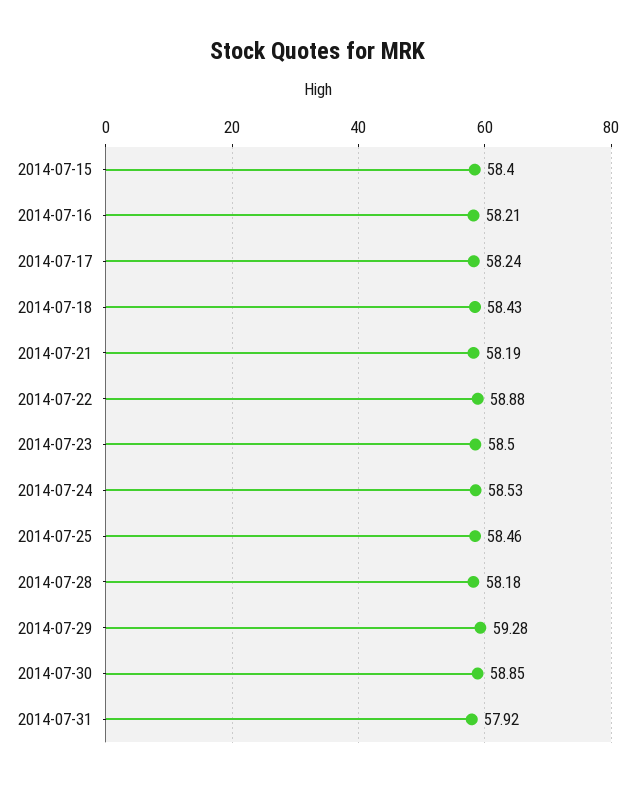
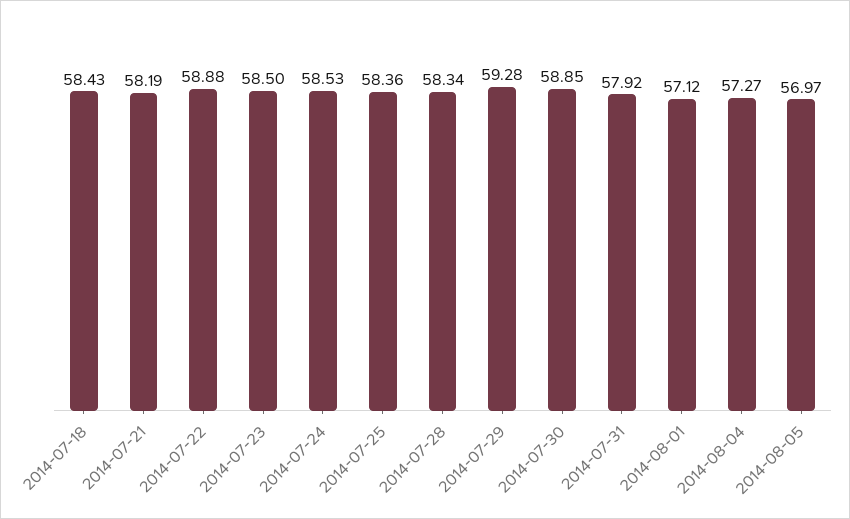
2014-07-15: 58.4 -> none
2014-07-16: 58.21 -> none
2014-07-17: 58.24 -> none
2014-07-25: 58.46 -> 58.36
2014-07-28: 58.18 -> 58.34
2014-08-01: none -> 57.12
2014-08-04: none -> 57.27
2014-08-05: none -> 56.97

